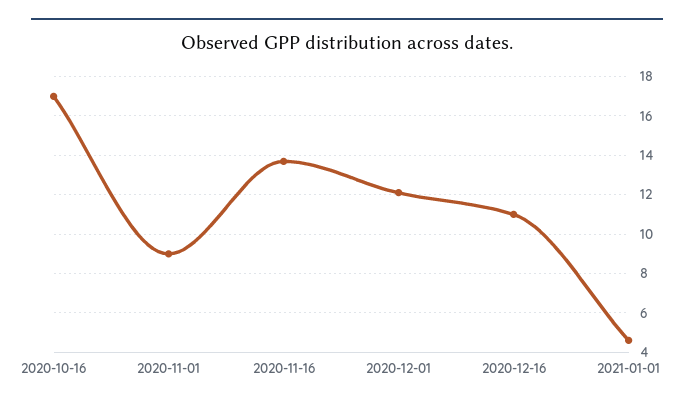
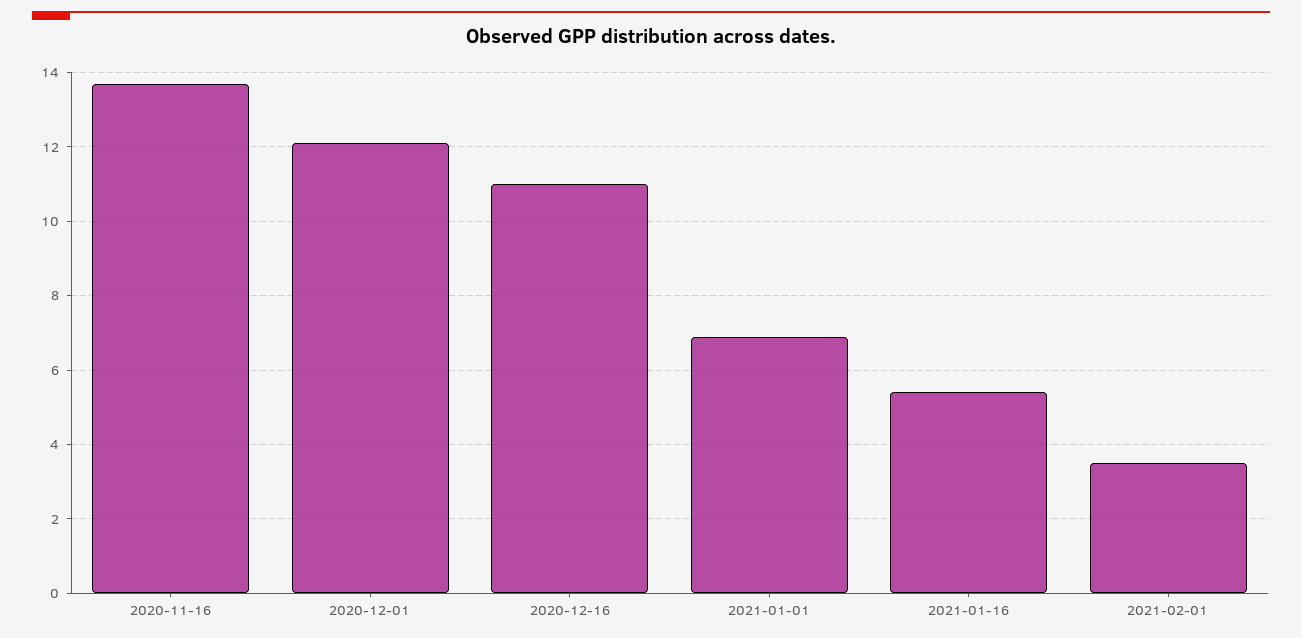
2020-10-16: 17 -> none
2020-11-01: 9 -> none
2021-01-01: 4.5 -> 7
2021-01-16: none -> 5.5
2021-02-01: none -> 3.5

